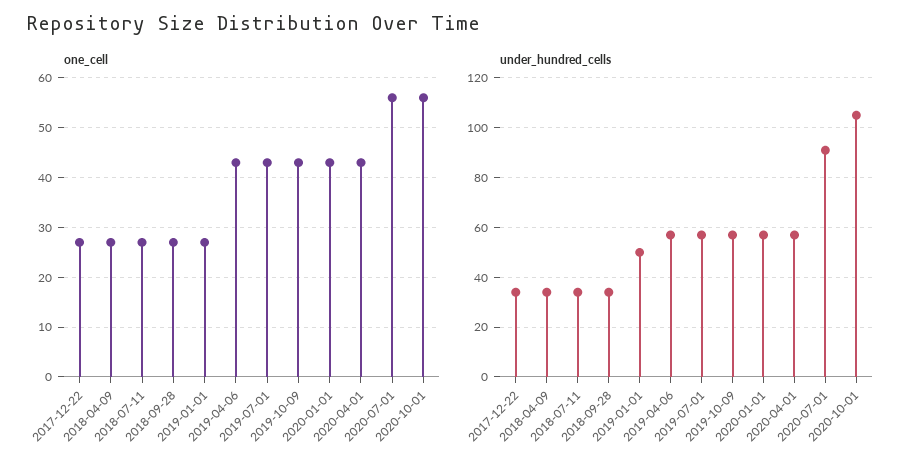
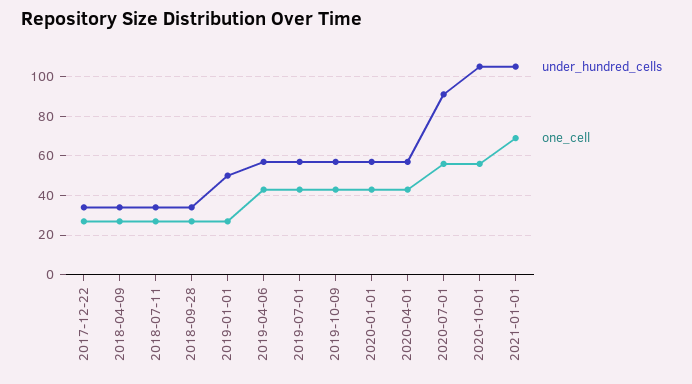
under_hundred_cells, 2021-01-01: none -> 105
one_cell, 2021-01-01: none -> 70

